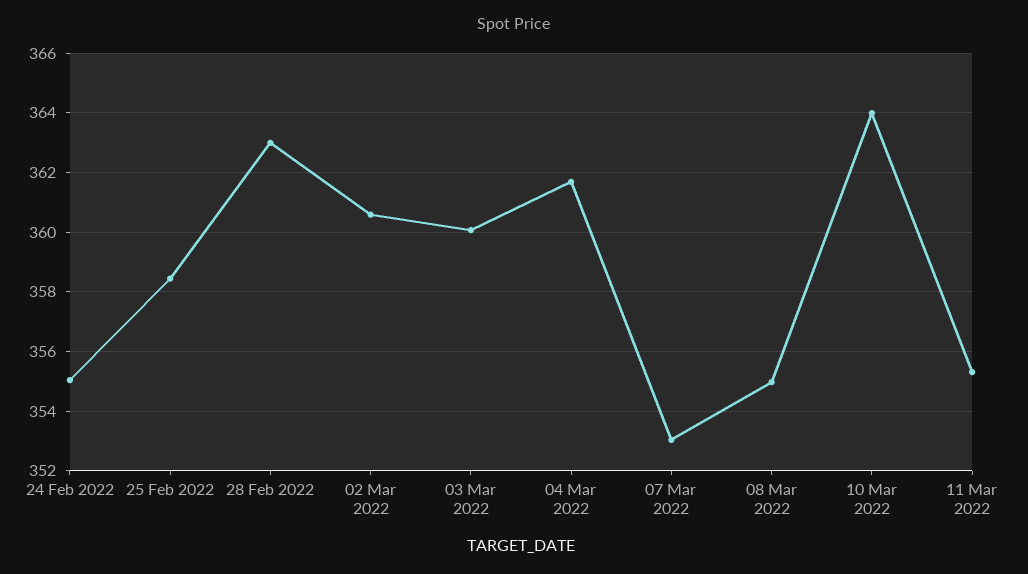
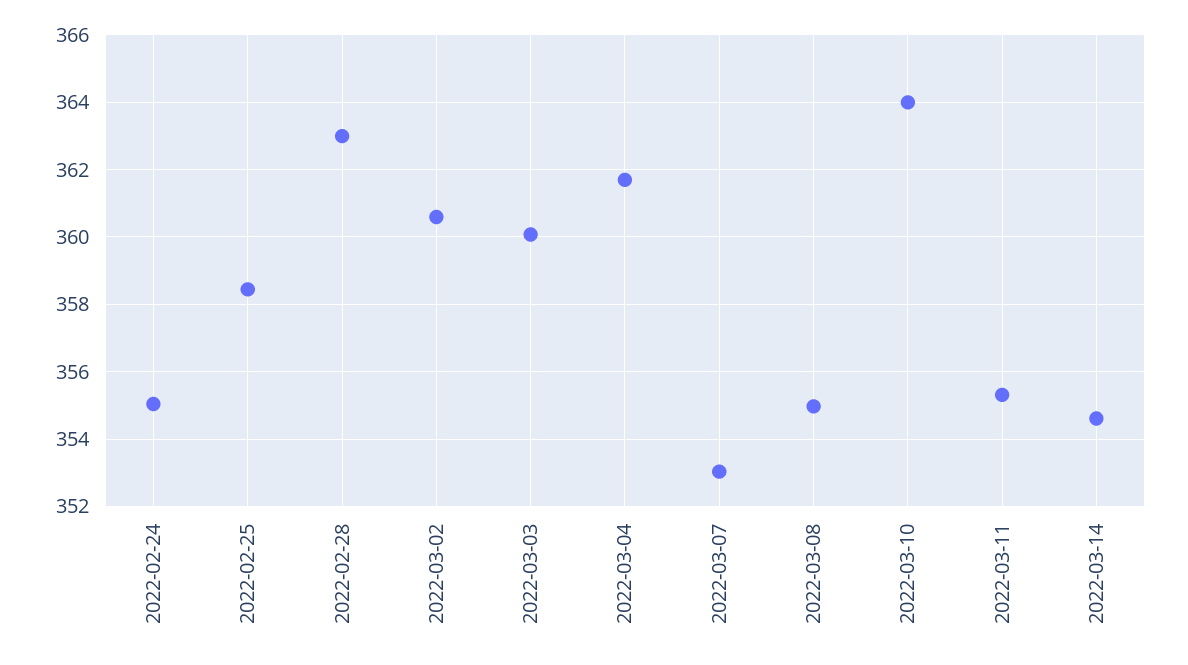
2022-03-14: none -> 354.6

